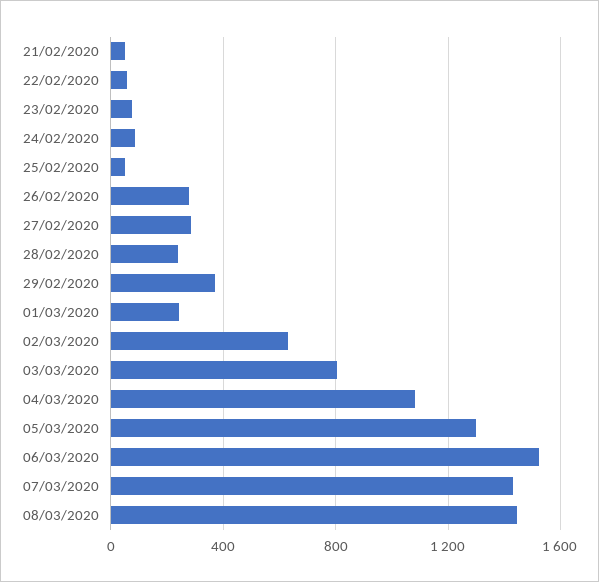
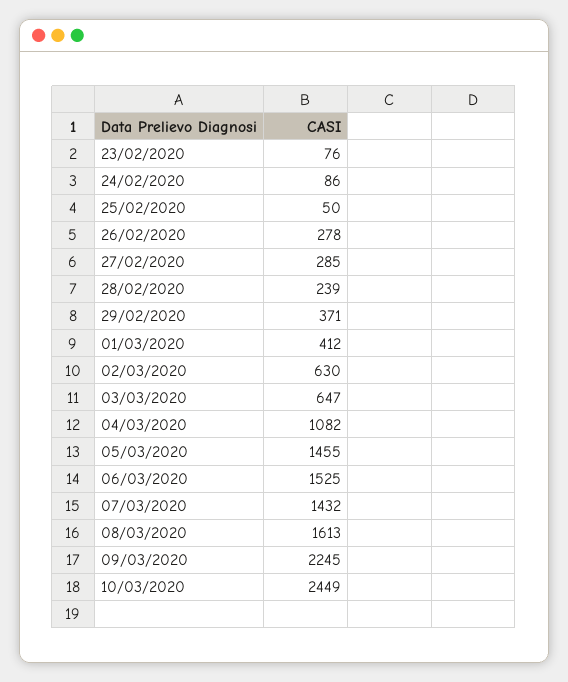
21/02/2020: 50 -> none
22/02/2020: 50 -> none
01/03/2020: 250 -> 412
03/03/2020: 800 -> 647
05/03/2020: 1300 -> 1455
08/03/2020: 1450 -> 1613
09/03/2020: none -> 2245
10/03/2020: none -> 2449

